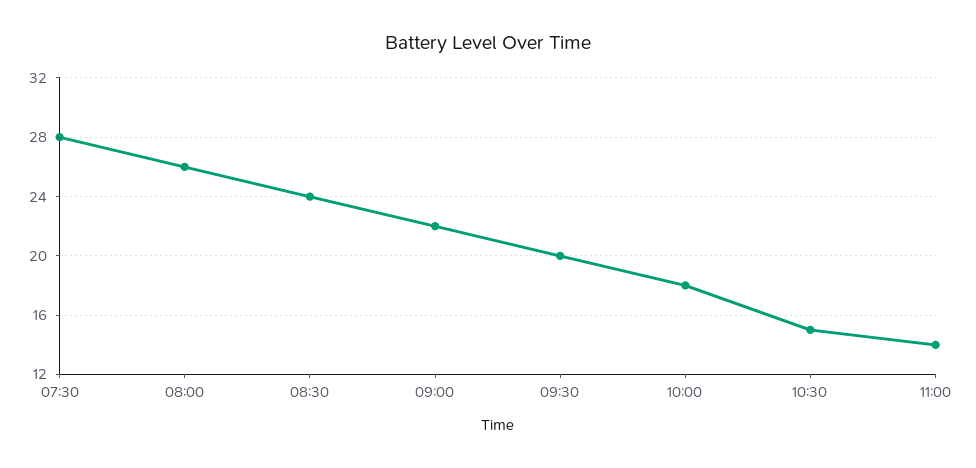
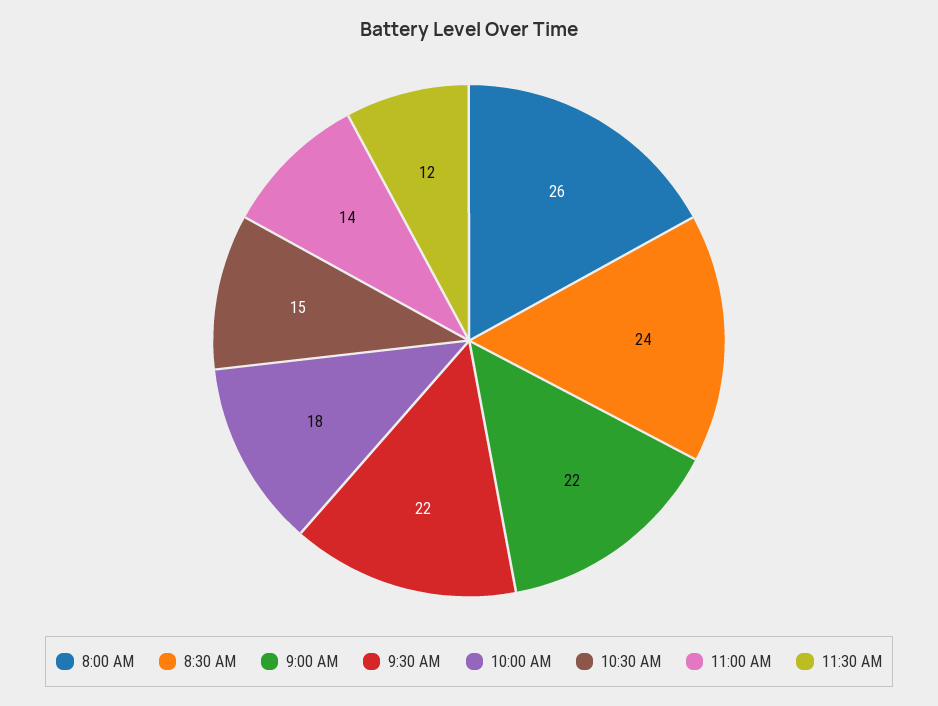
07:30: 28 -> none
09:30: 20 -> 22
11:30 AM: none -> 12

